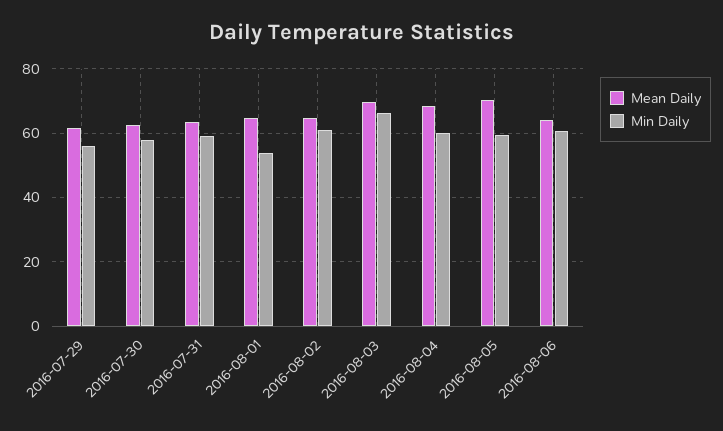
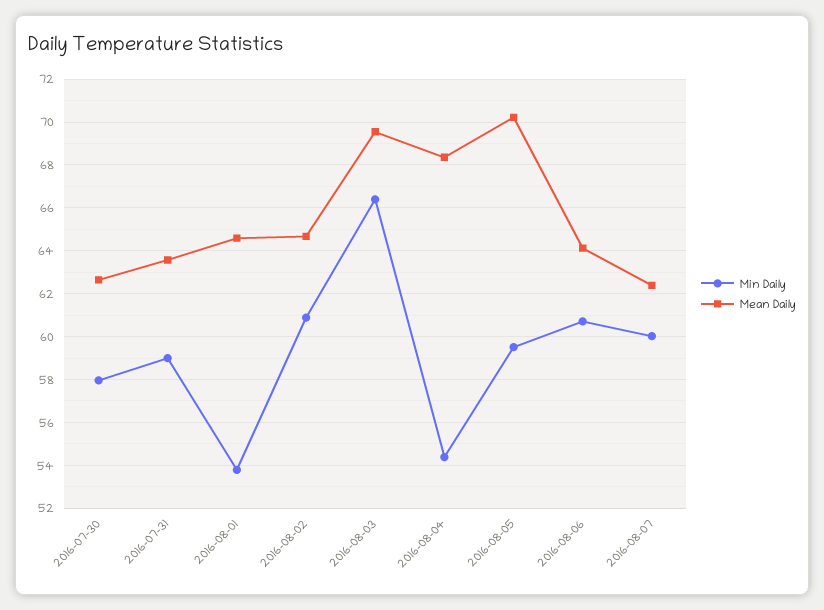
Mean Daily, 2016-07-29: 62 -> none
Min Daily, 2016-07-29: 56 -> none
Min Daily, 2016-08-04: 60 -> 54.5
Min Daily, 2016-08-07: none -> 60
Mean Daily, 2016-08-07: none -> 62.5

